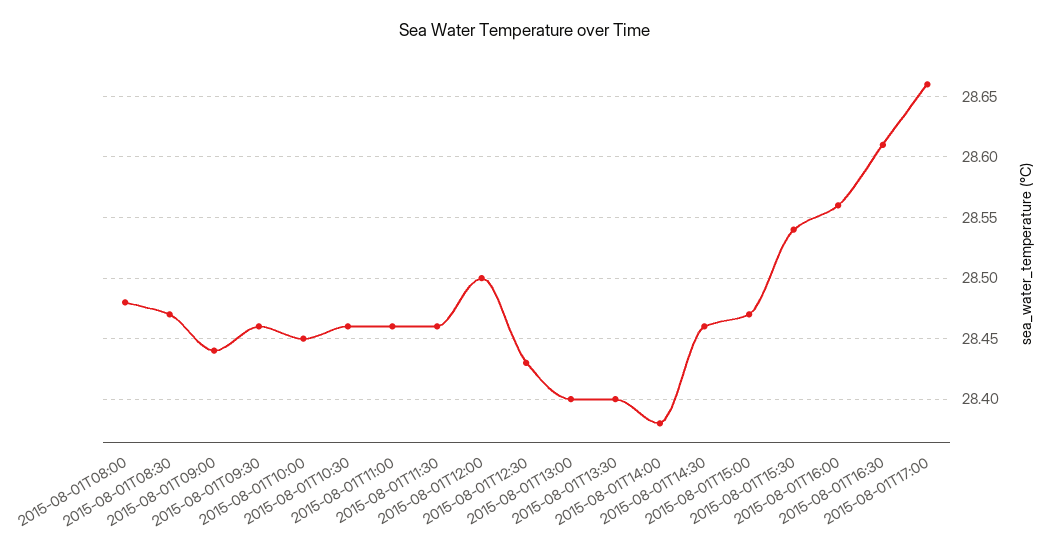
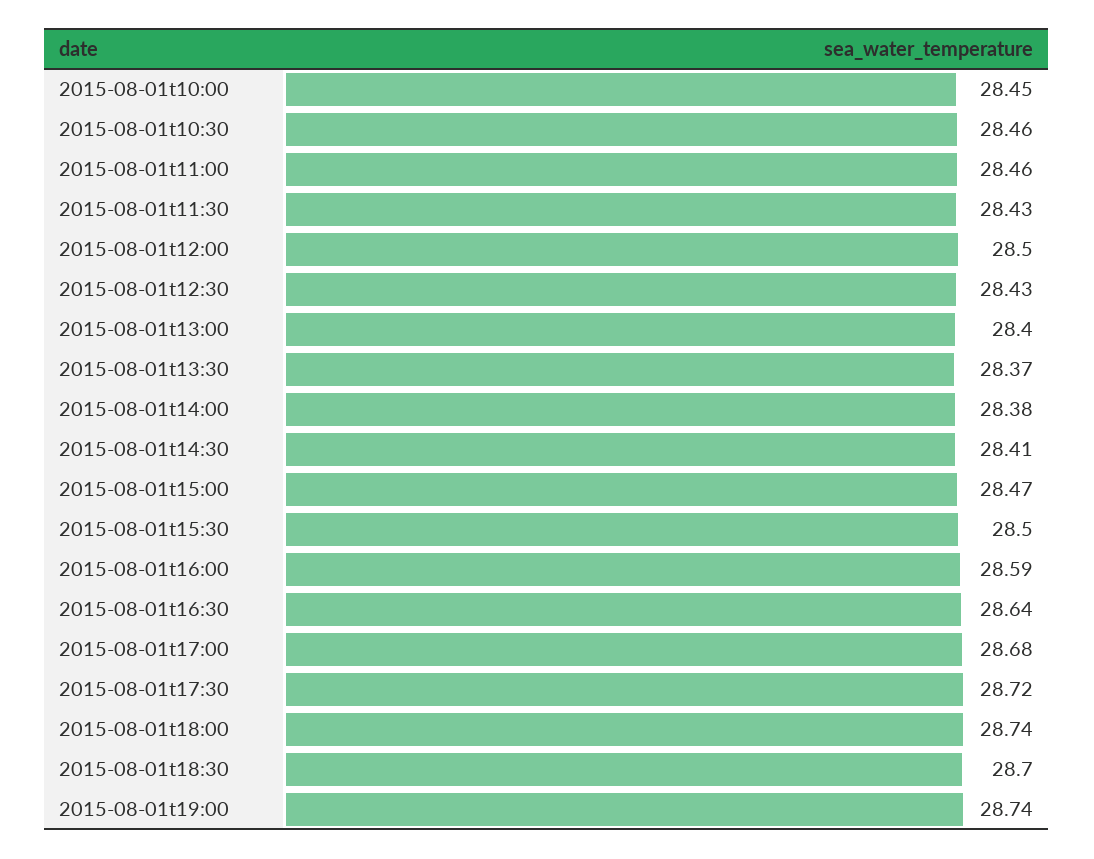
2015-08-01T08:00: 28.48 -> none
2015-08-01T08:30: 28.47 -> none
2015-08-01T09:00: 28.44 -> none
2015-08-01T09:30: 28.46 -> none
2015-08-01T11:30: 28.46 -> 28.43
2015-08-01T13:30: 28.4 -> 28.37
2015-08-01T14:30: 28.46 -> 28.41
2015-08-01T15:30: 28.54 -> 28.5
2015-08-01T16:00: 28.56 -> 28.59
2015-08-01T16:30: 28.61 -> 28.64
2015-08-01T17:00: 28.66 -> 28.68
2015-08-01t17:30: none -> 28.72
2015-08-01t18:00: none -> 28.74
2015-08-01t18:30: none -> 28.7
2015-08-01t19:00: none -> 28.74

